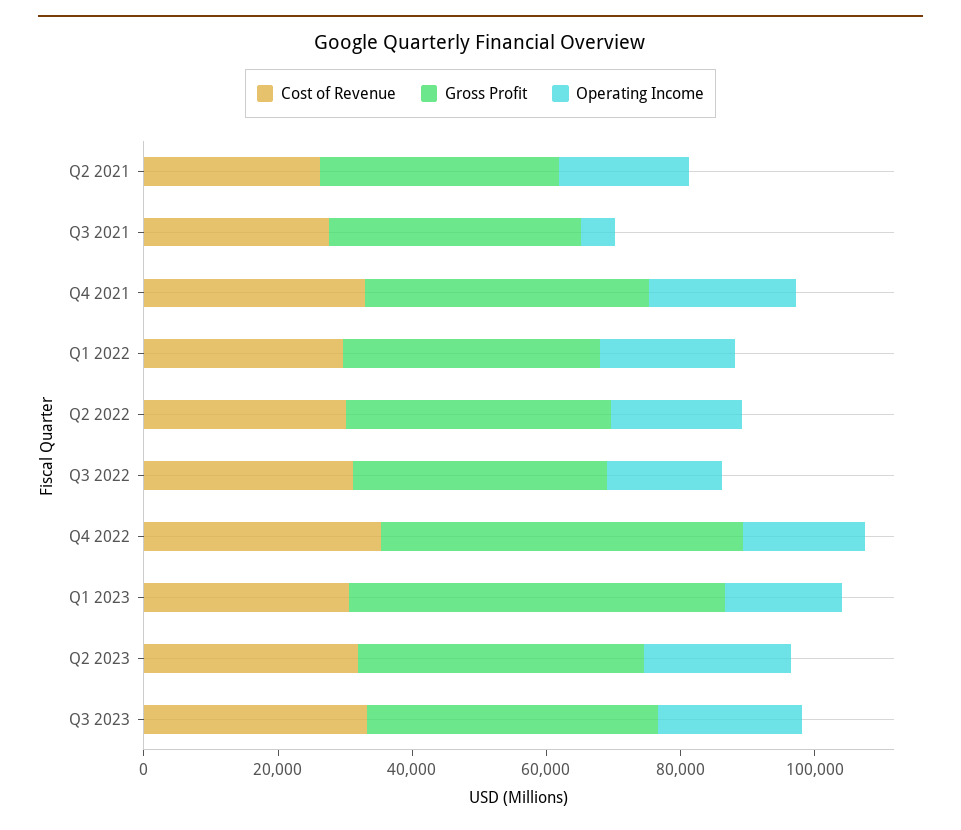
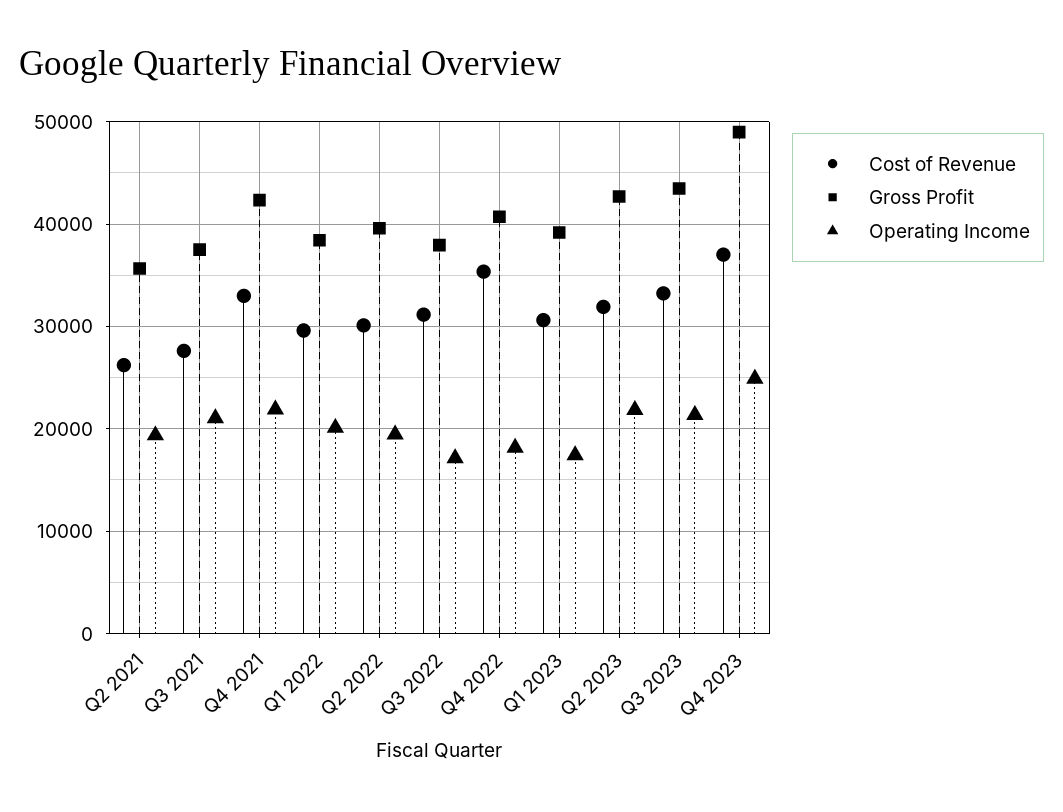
Operating Income, Q3 2021: 5000 -> 21000
Gross Profit, Q4 2022: 55000 -> 41000
Gross Profit, Q1 2023: 55000 -> 39000
Cost of Revenue, Q4 2023: none -> 37000
Gross Profit, Q4 2023: none -> 49000
Operating Income, Q4 2023: none -> 25000

